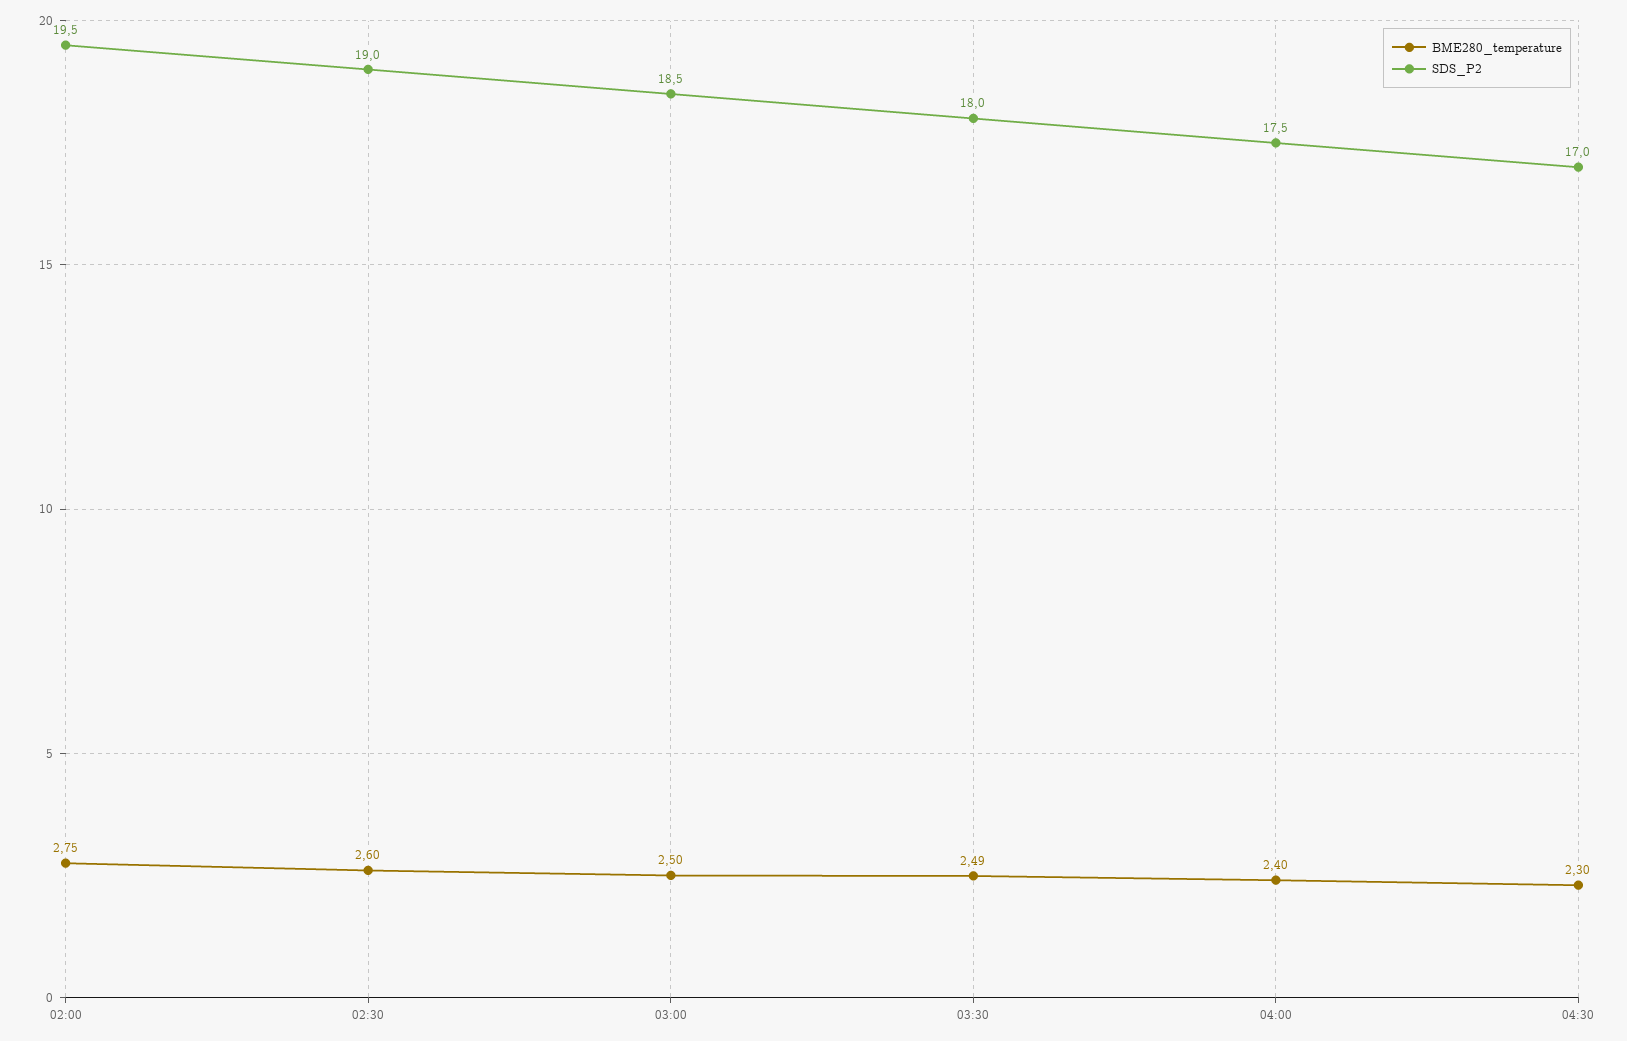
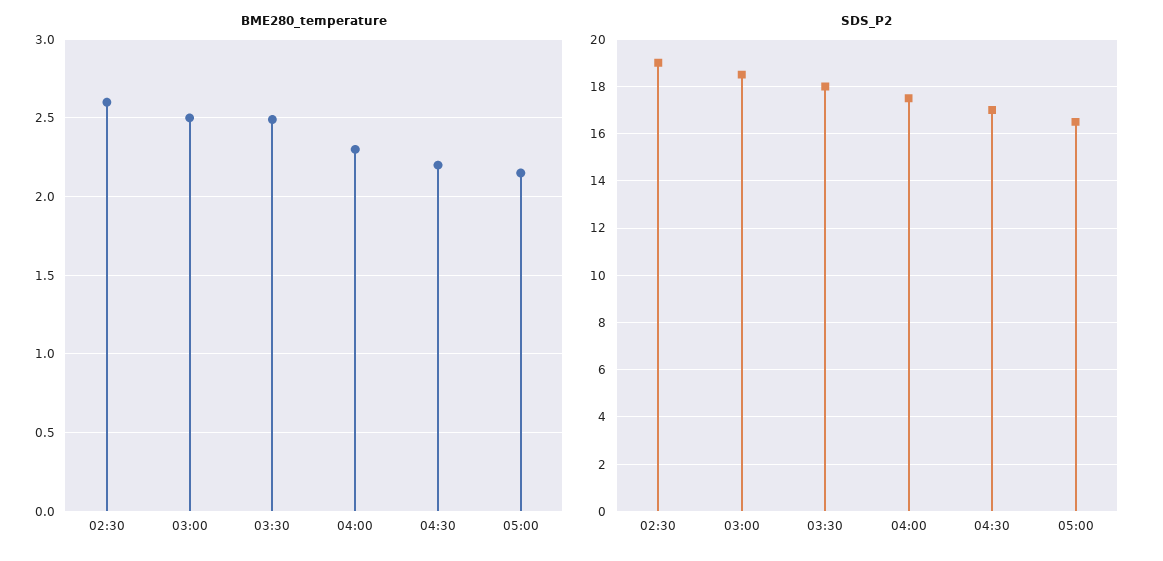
BME280_temperature, 02:00: 2.75 -> none
SDS_P2, 02:00: 19.5 -> none
BME280_temperature, 04:00: 2.4 -> 2.3
BME280_temperature, 04:30: 2.3 -> 2.2
BME280_temperature, 05:00: none -> 2.15
SDS_P2, 05:00: none -> 16.5

